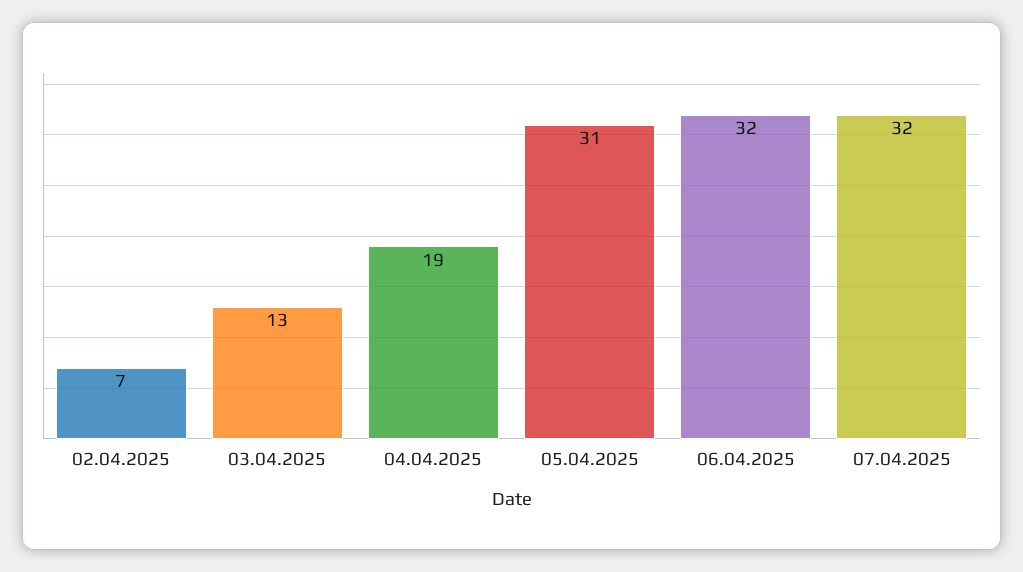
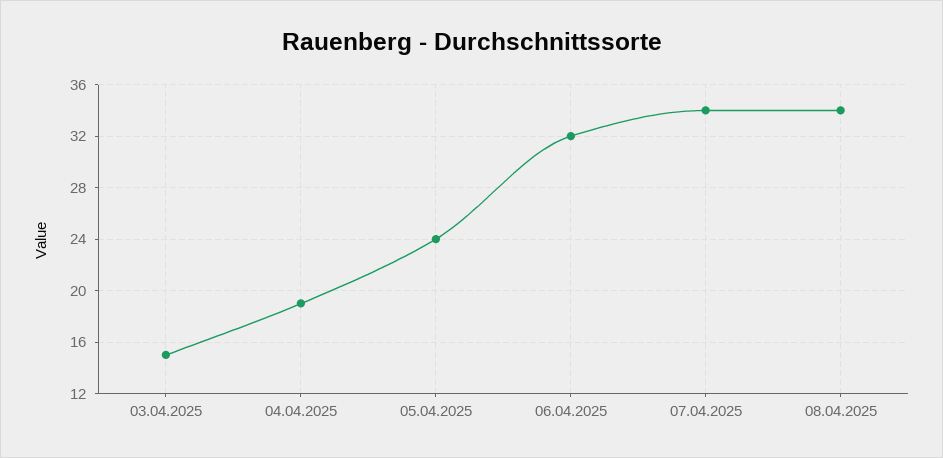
02.04.2025: 7 -> none
03.04.2025: 13 -> 15
05.04.2025: 31 -> 24
07.04.2025: 32 -> 34
08.04.2025: none -> 34

